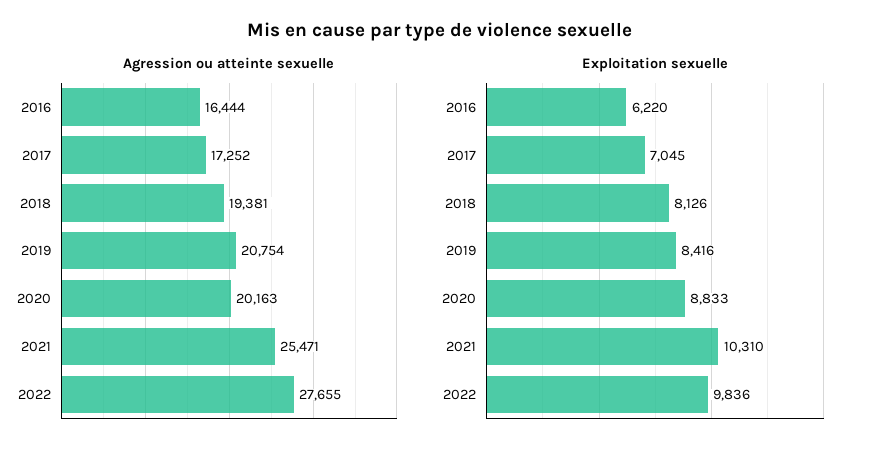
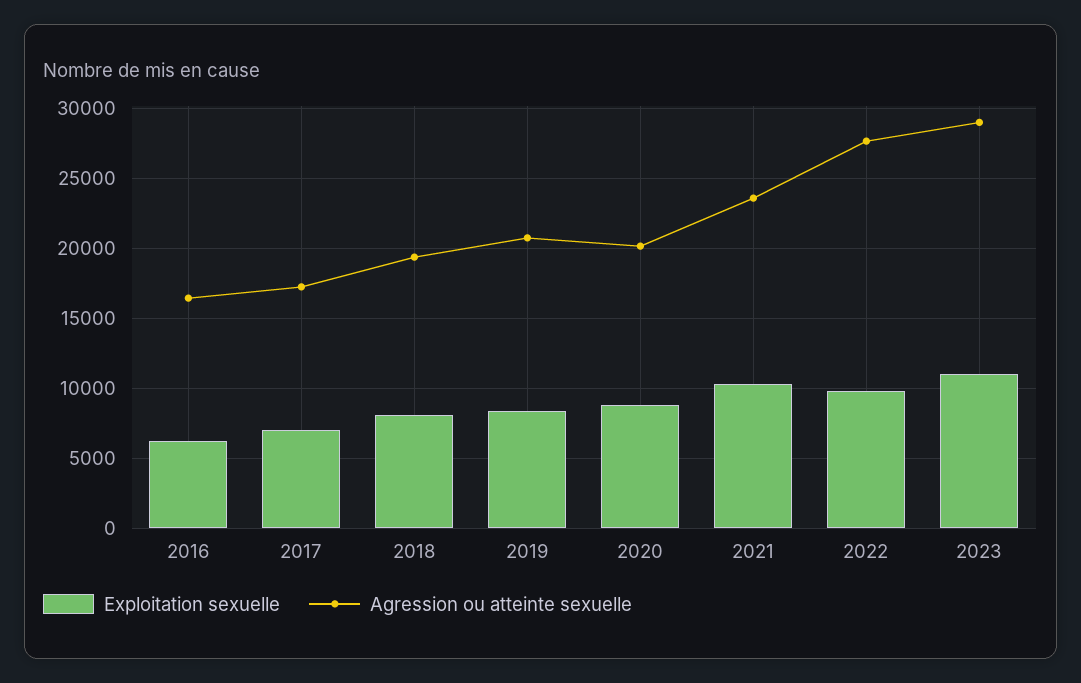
Agression ou atteinte sexuelle, 2021: 25471 -> 23500
Exploitation sexuelle, 2023: none -> 11000
Agression ou atteinte sexuelle, 2023: none -> 29000

